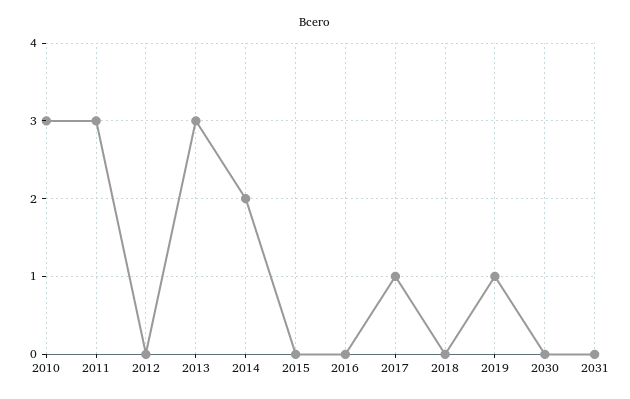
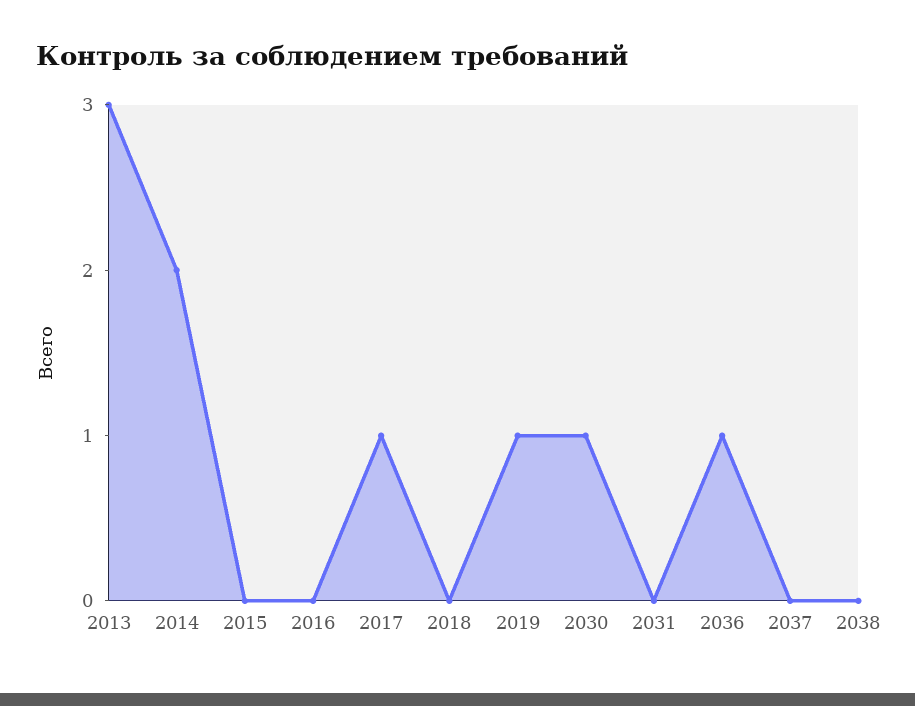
2010: 3 -> none
2011: 3 -> none
2012: 0 -> none
2030: 0 -> 1
2036: none -> 1
2037: none -> 0
2038: none -> 0

